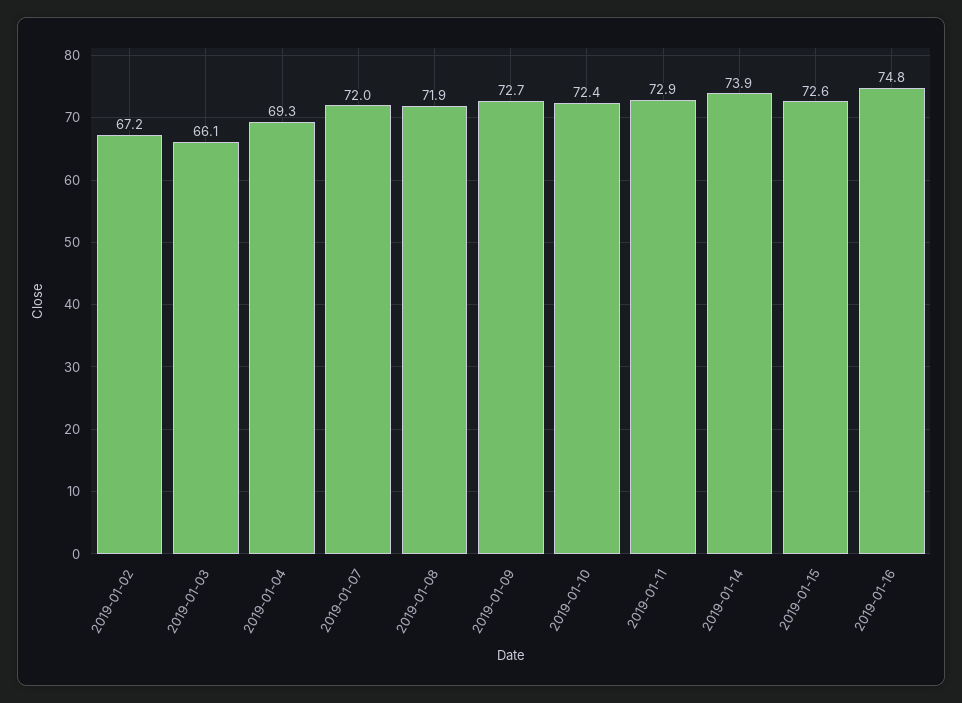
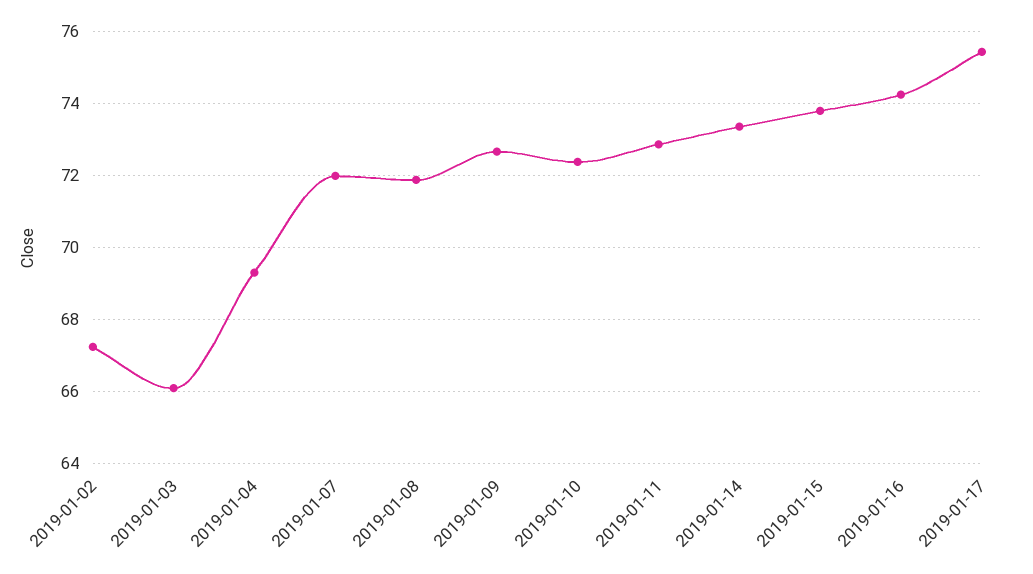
2019-01-14: 73.9 -> 73.4
2019-01-15: 72.6 -> 73.8
2019-01-16: 74.8 -> 74.2
2019-01-17: none -> 75.4

